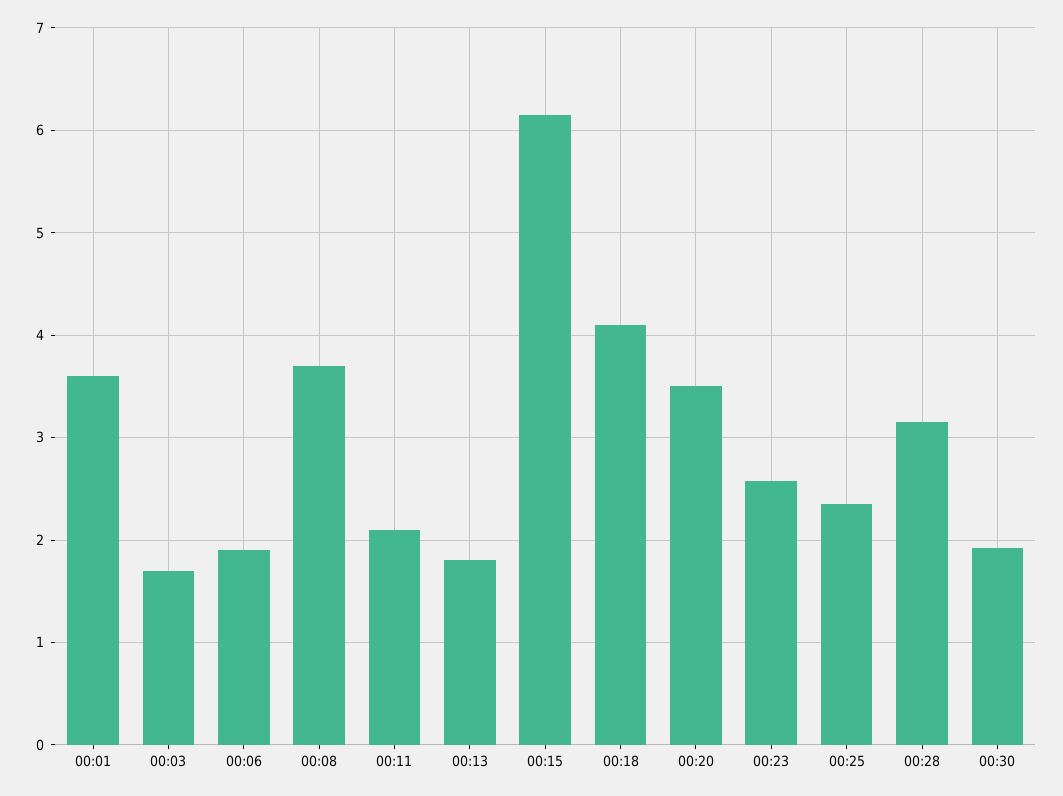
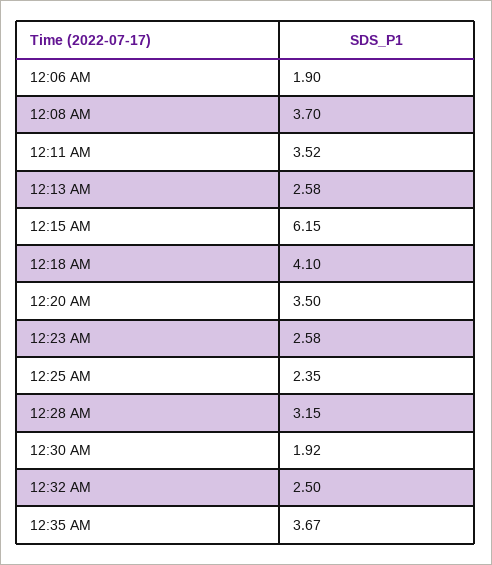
00:01: 3.6 -> none
00:03: 1.7 -> none
00:11: 2.1 -> 3.52
00:13: 1.8 -> 2.58
12:32 AM: none -> 2.5
12:35 AM: none -> 3.67

